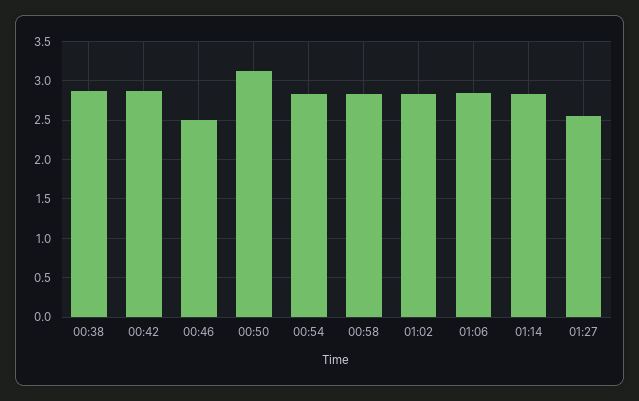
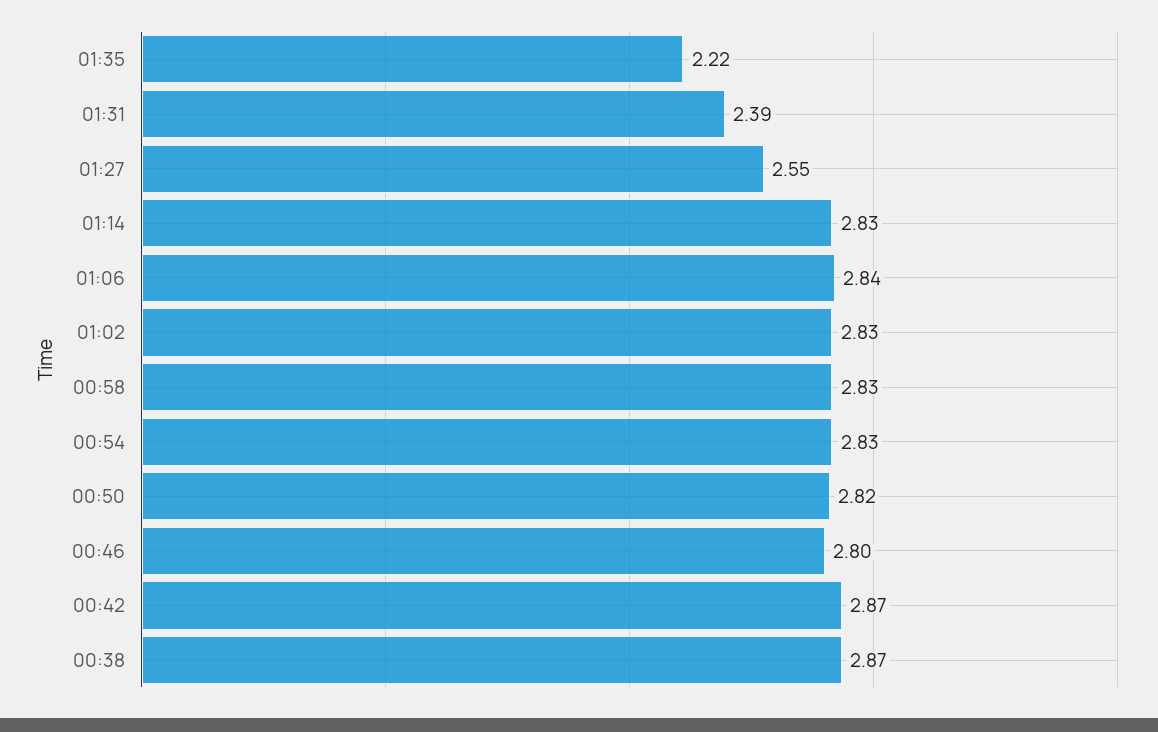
00:46: 2.5 -> 2.8
00:50: 3.1 -> 2.82
01:35: none -> 2.22
01:31: none -> 2.39

